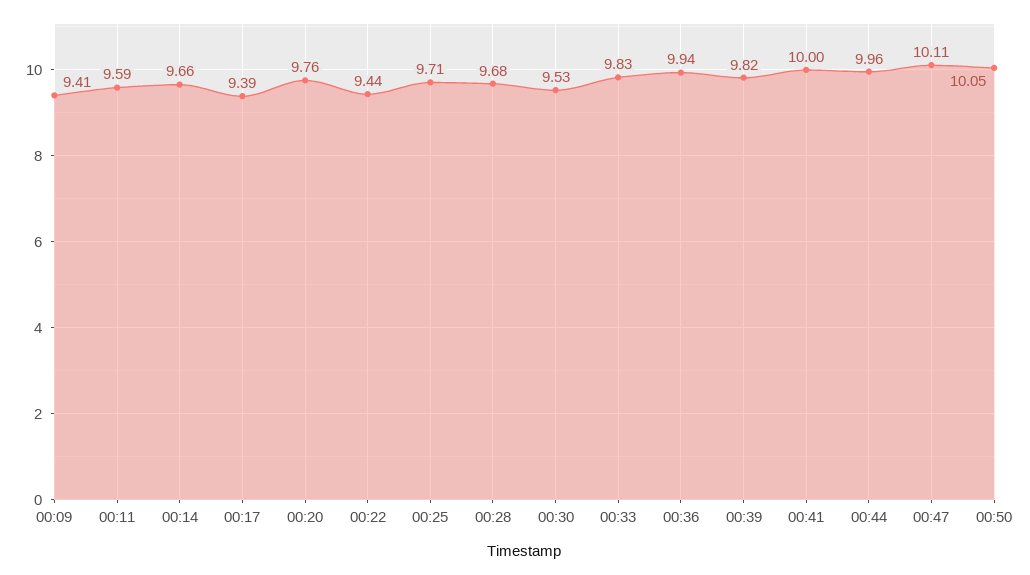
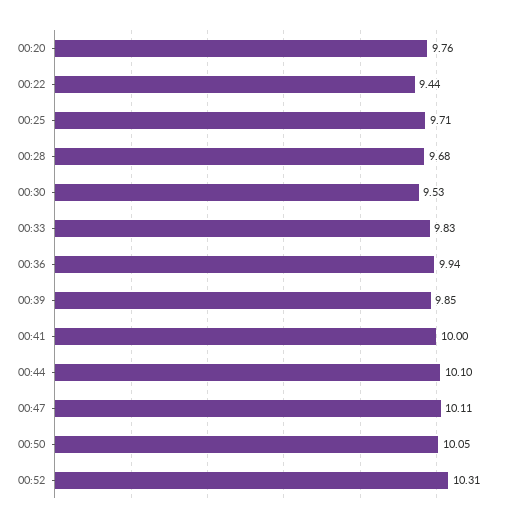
00:09: 9.41 -> none
00:11: 9.59 -> none
00:14: 9.66 -> none
00:17: 9.39 -> none
00:39: 9.82 -> 9.85
00:44: 9.96 -> 10.1
00:52: none -> 10.31

